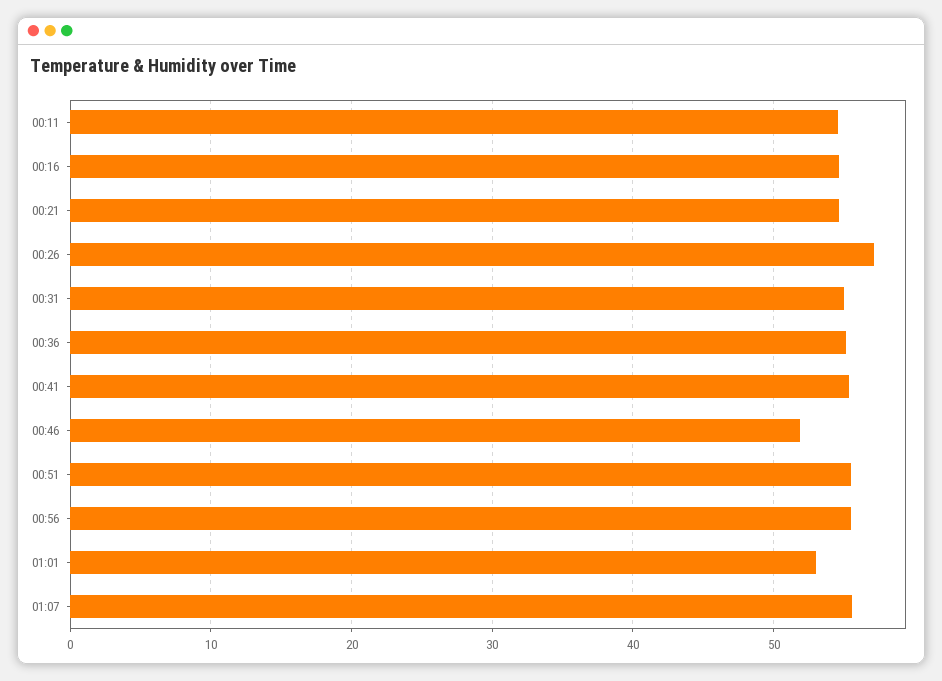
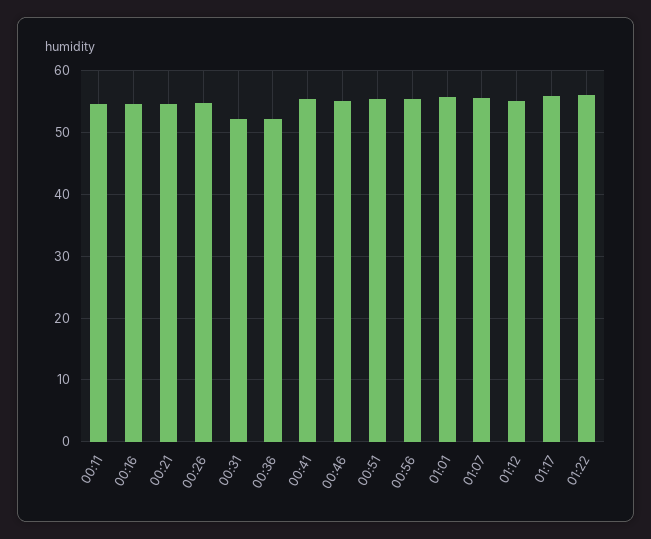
00:26: 57 -> 55
00:31: 55 -> 52
00:36: 55 -> 52
00:46: 52 -> 55
01:01: 53 -> 56
01:12: none -> 55
01:17: none -> 56
01:22: none -> 56

